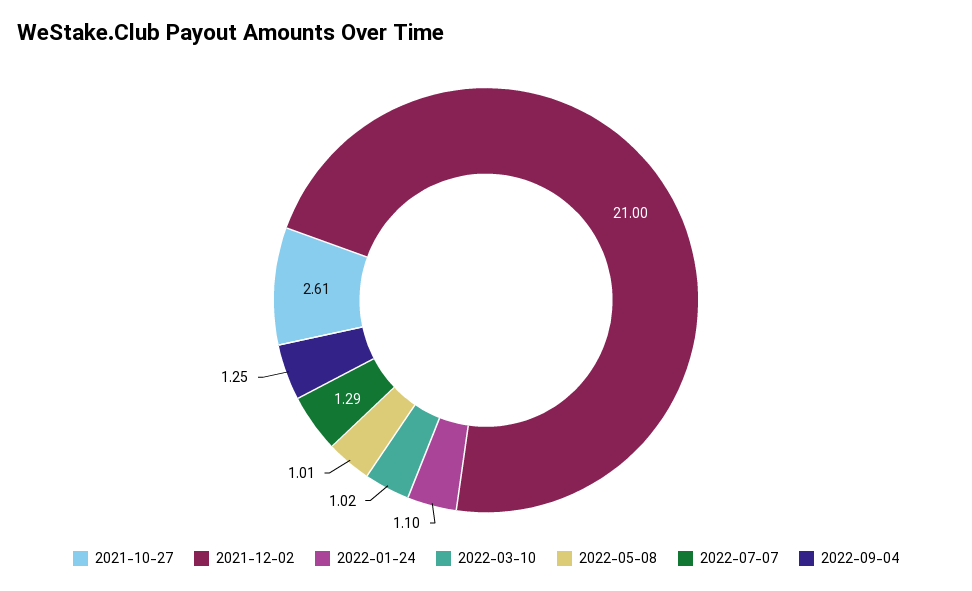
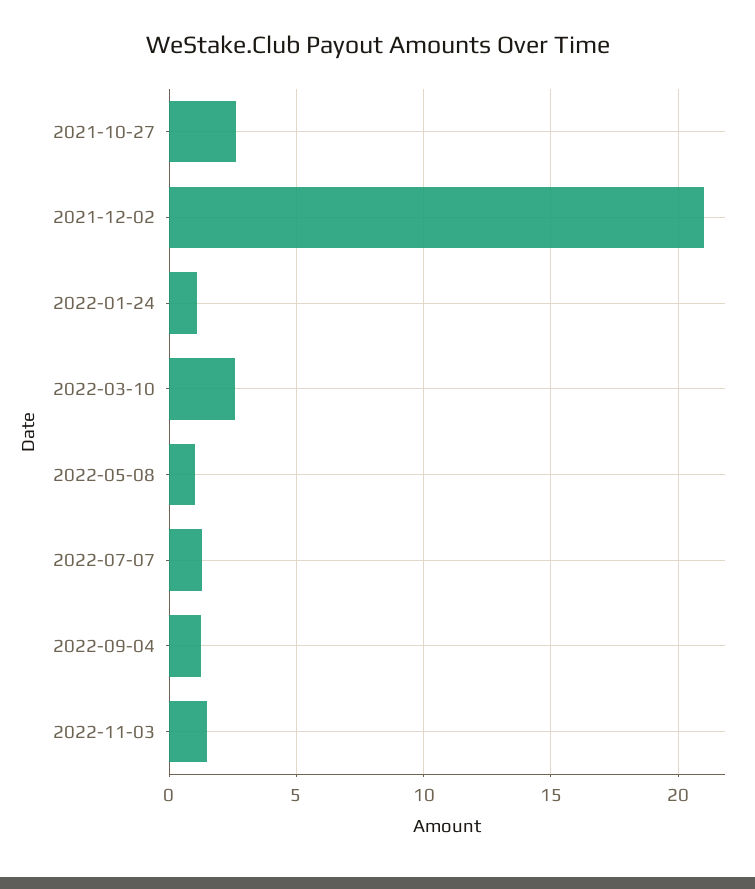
2022-03-10: 1.02 -> 2.5
2022-11-03: none -> 1.5

